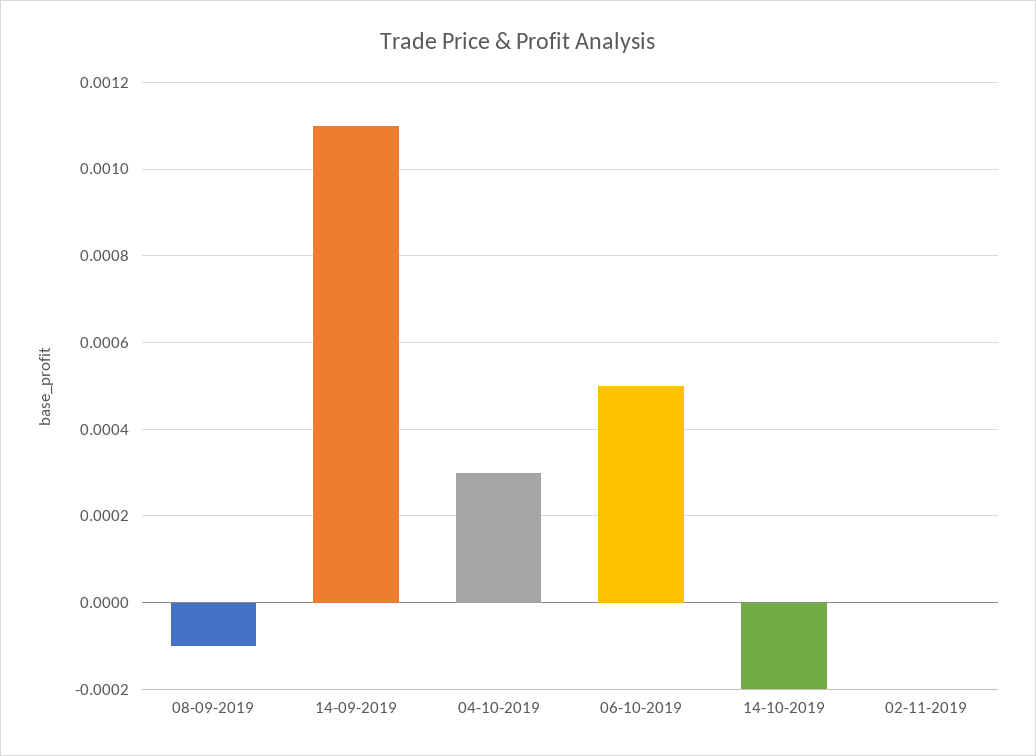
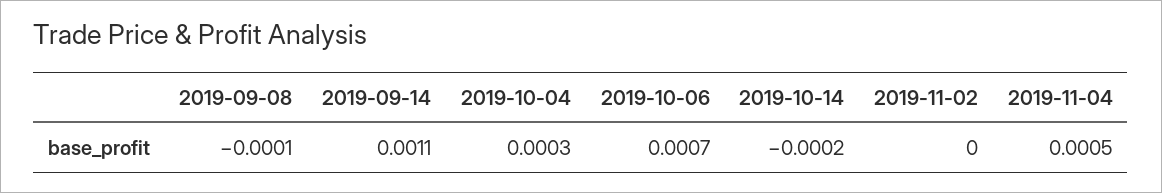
06-10-2019: 0.0005 -> 0.0007
2019-11-04: none -> 0.0005

